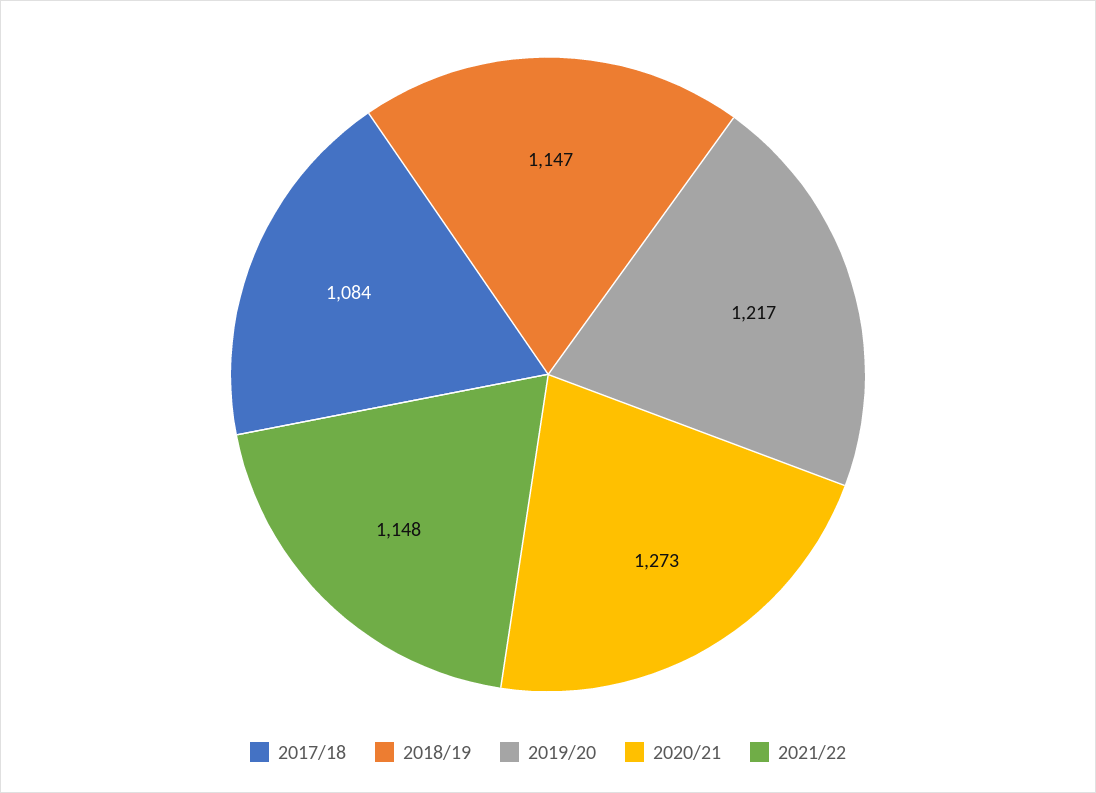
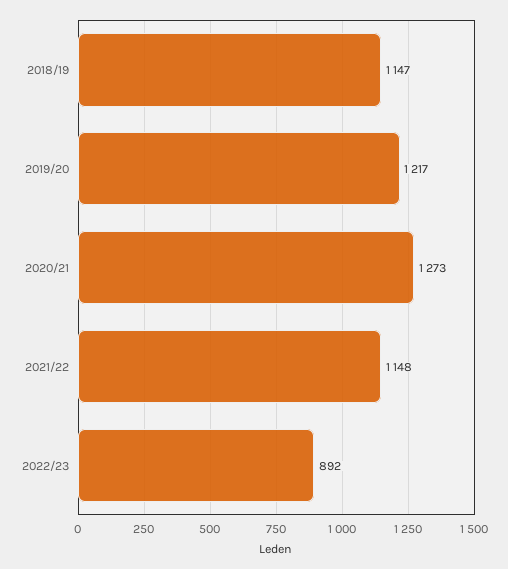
2017/18: 1084 -> none
2022/23: none -> 892

